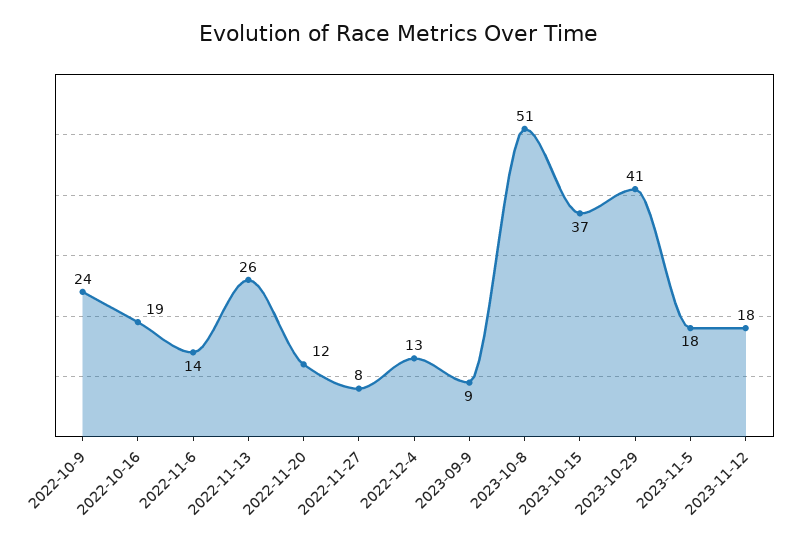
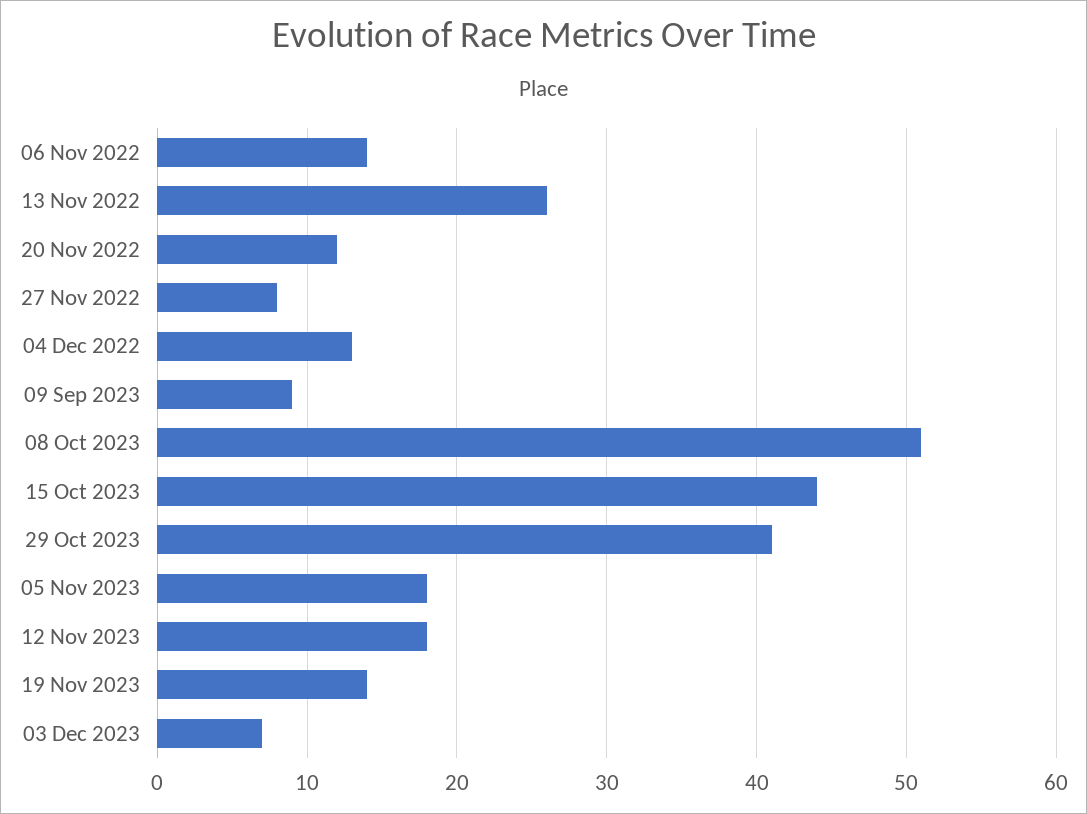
2022-10-9: 24 -> none
2022-10-16: 19 -> none
2023-10-15: 37 -> 44
19 Nov 2023: none -> 14
03 Dec 2023: none -> 7

